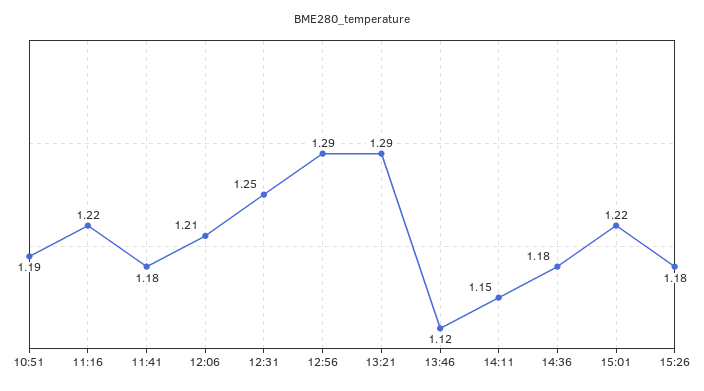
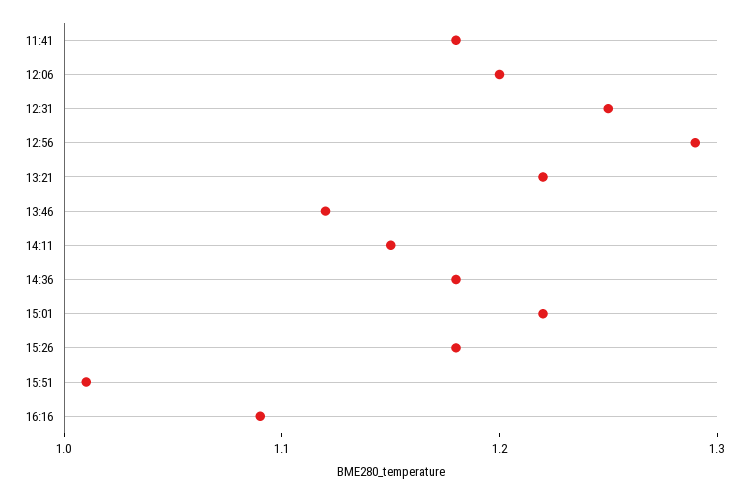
10:51: 1.19 -> none
11:16: 1.22 -> none
12:06: 1.21 -> 1.2
13:21: 1.29 -> 1.22
15:51: none -> 1.01
16:16: none -> 1.09

